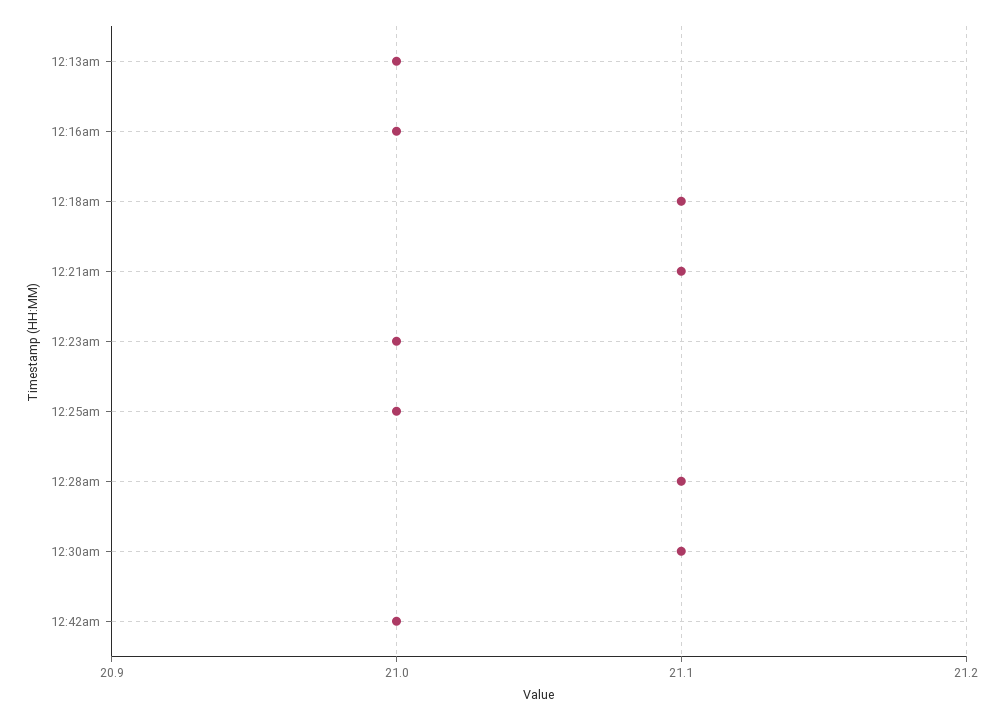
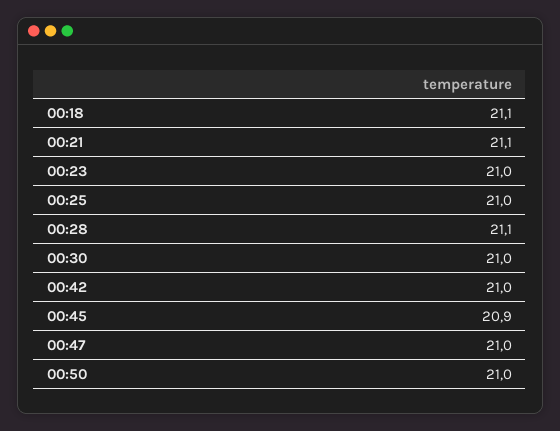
12:13am: 21 -> none
12:16am: 21 -> none
12:30am: 21.1 -> 21
00:45: none -> 20.9
00:47: none -> 21
00:50: none -> 21

